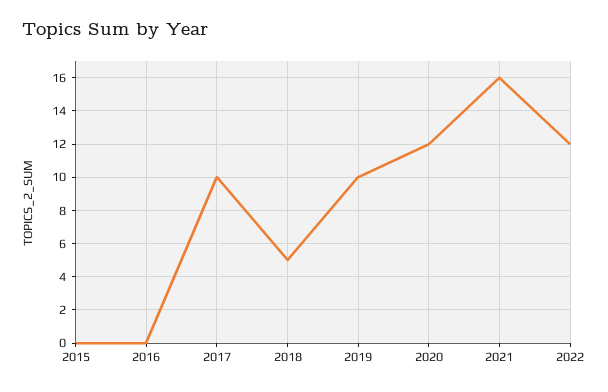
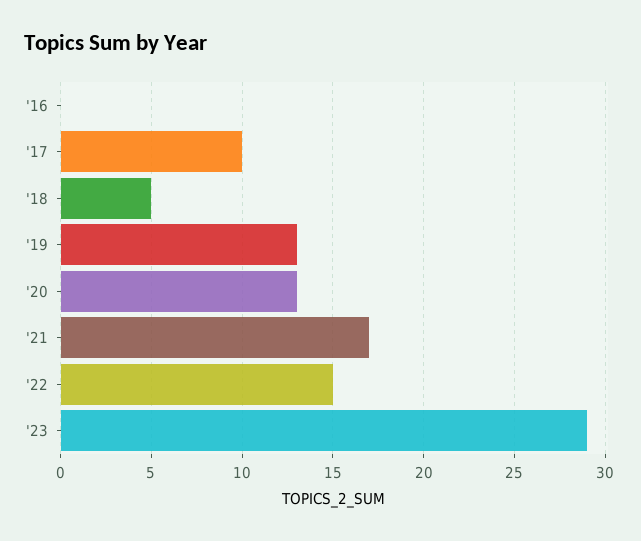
2015: 0 -> none
2019: 10 -> 13
2020: 12 -> 13
2021: 16 -> 17
2022: 12 -> 15
'23: none -> 29

